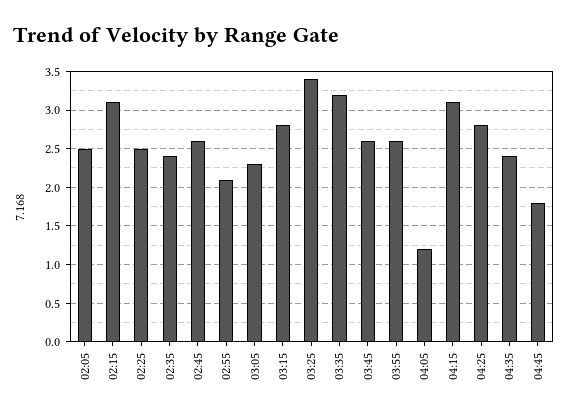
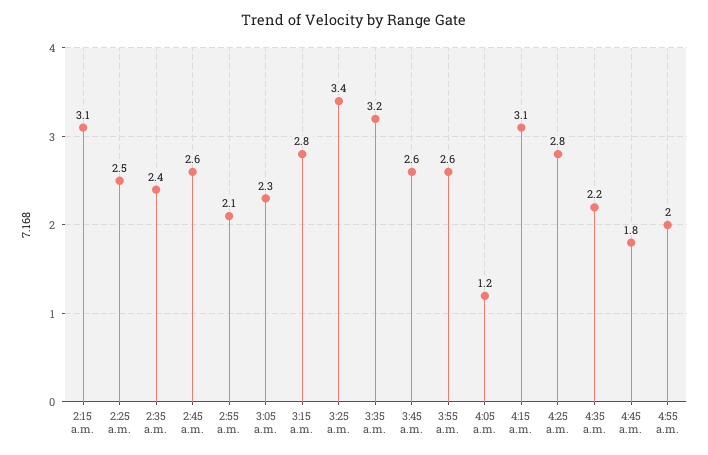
02:05: 2.5 -> none
04:35: 2.4 -> 2.2
4:55 a.m.: none -> 2

